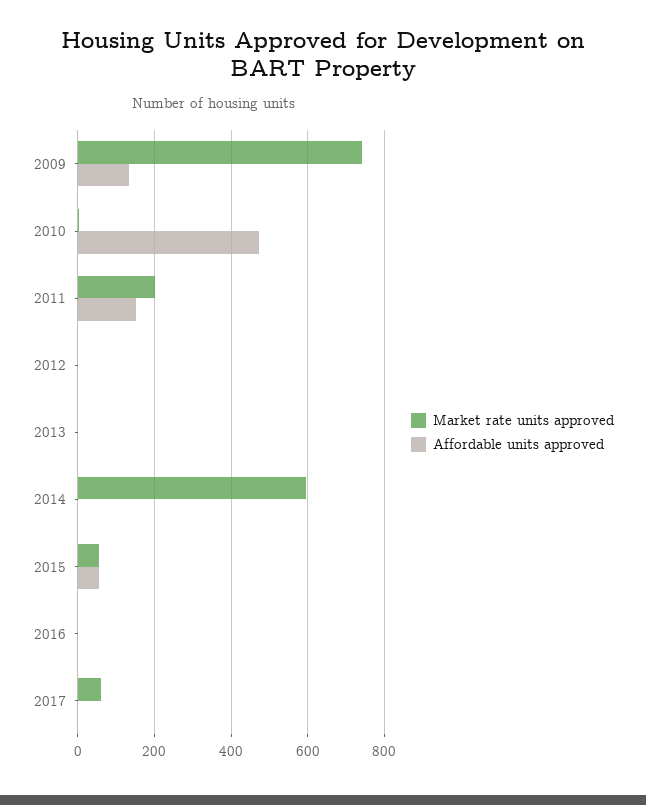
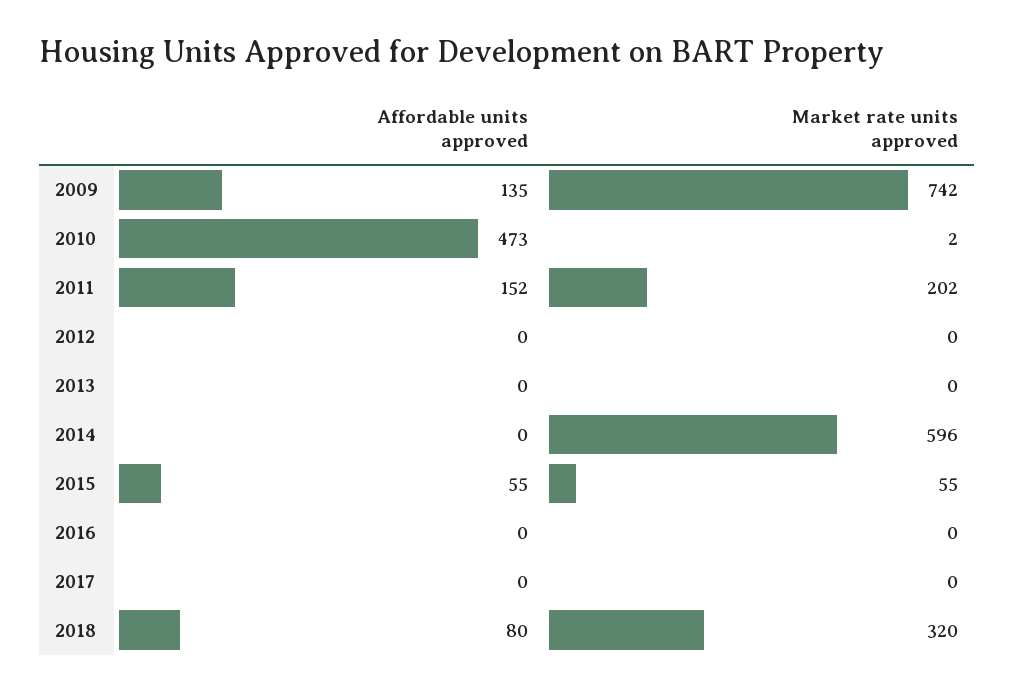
Market rate units approved, 2017: 60 -> 0
Affordable units approved, 2018: none -> 80
Market rate units approved, 2018: none -> 320

